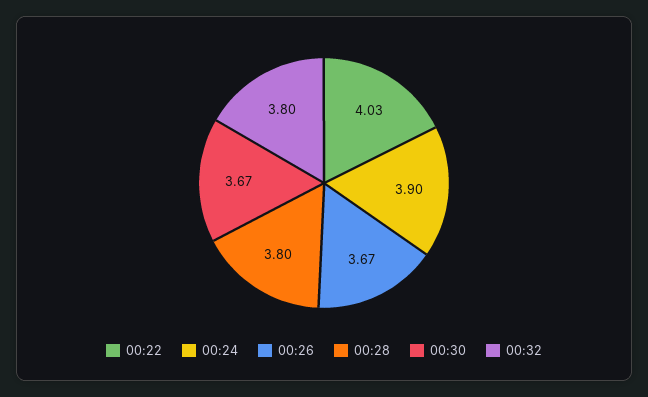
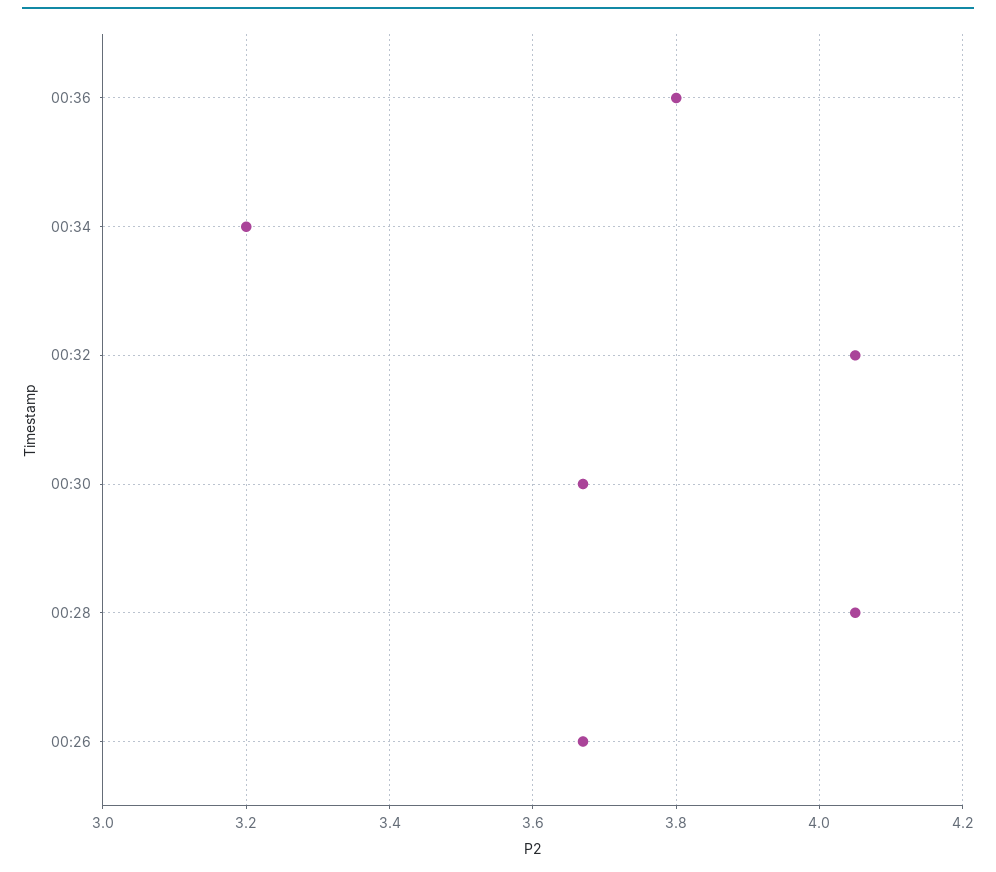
00:22: 4.03 -> none
00:24: 3.9 -> none
00:28: 3.8 -> 4.05
00:32: 3.8 -> 4.05
00:36: none -> 3.8
00:34: none -> 3.2

